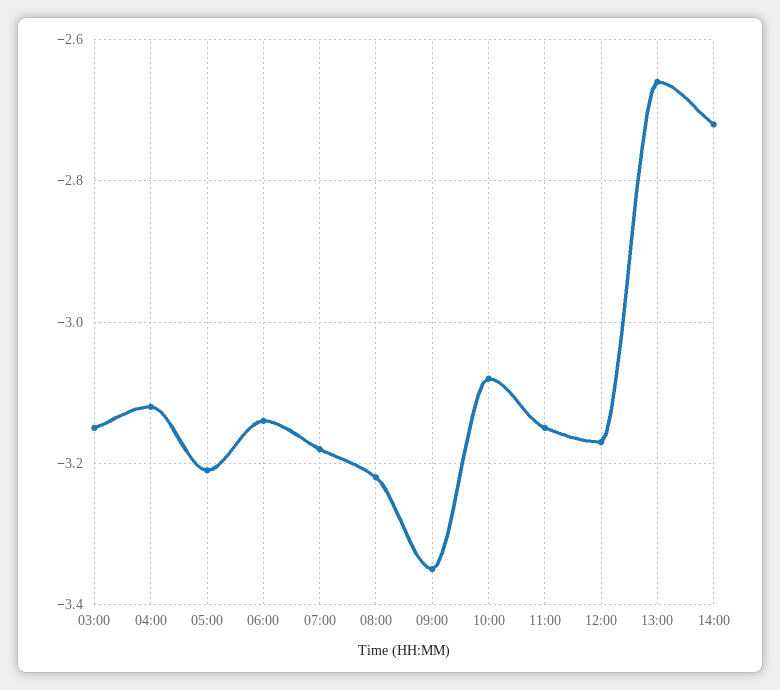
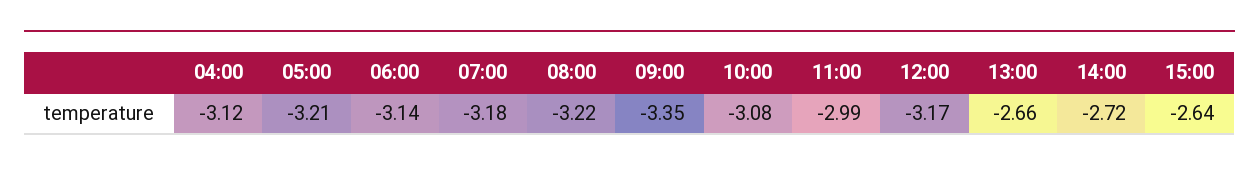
03:00: -3.15 -> none
11:00: -3.15 -> -2.99
15:00: none -> -2.64

